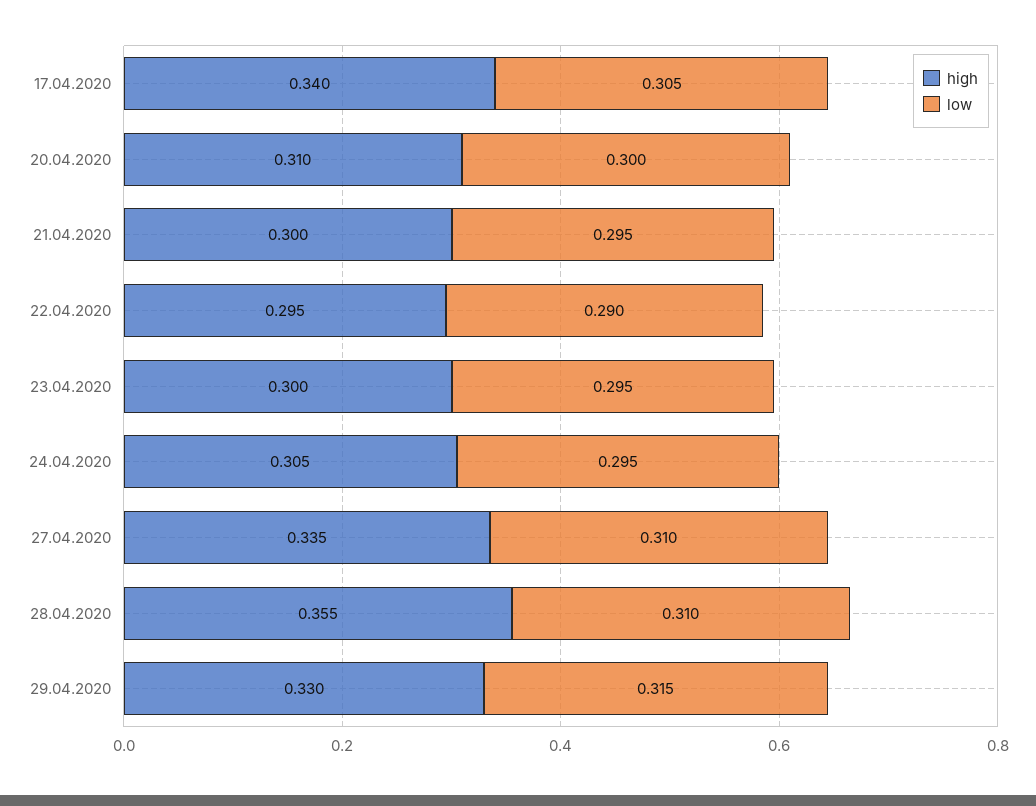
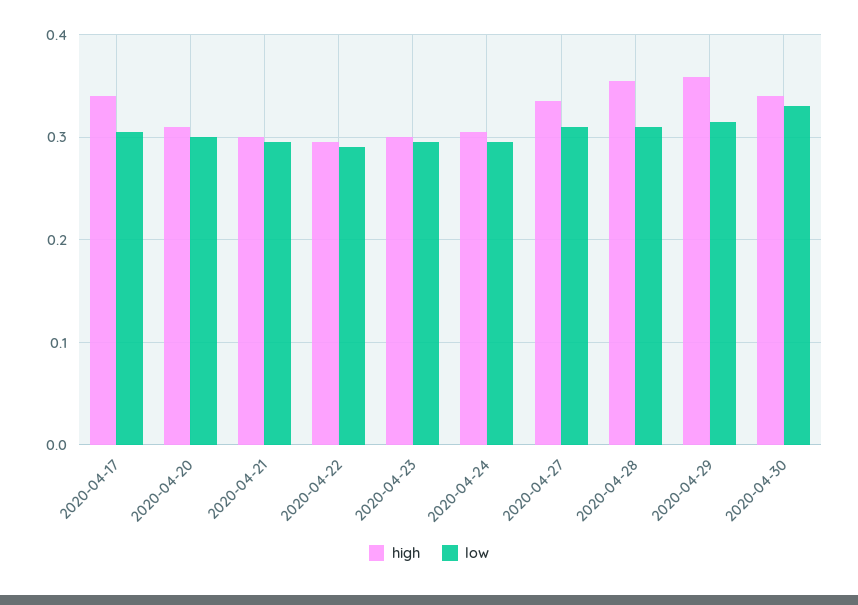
high, 29.04.2020: 0.33 -> 0.36
high, 2020-04-30: none -> 0.34
low, 2020-04-30: none -> 0.33

